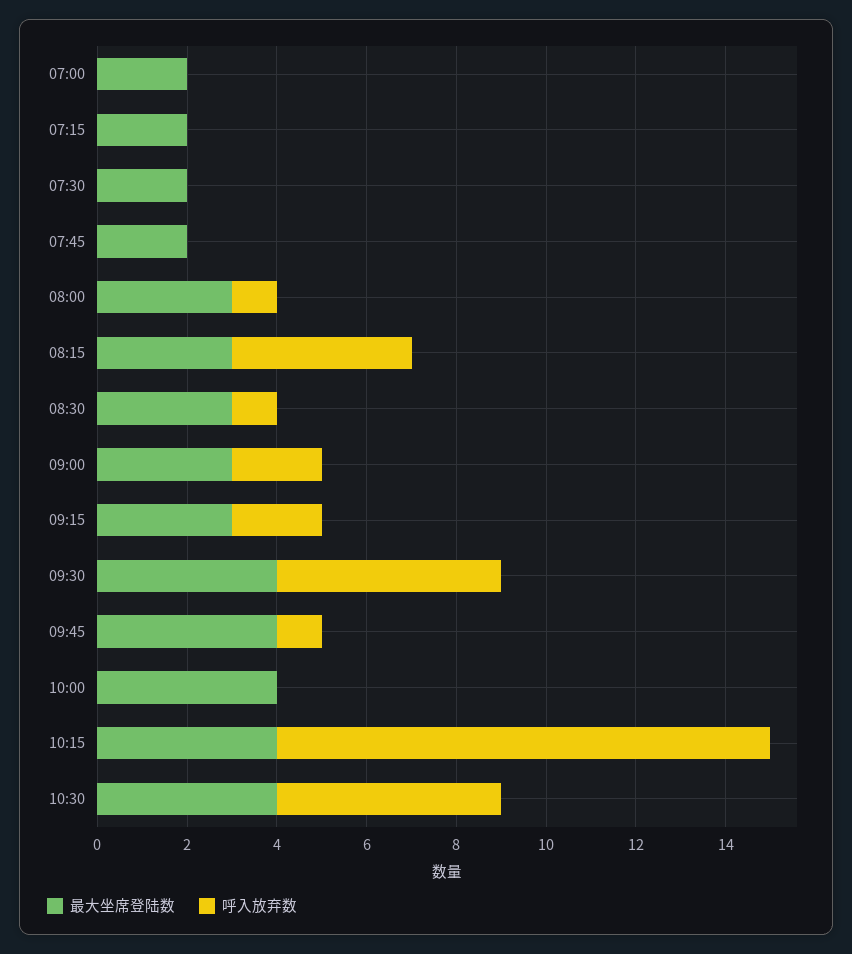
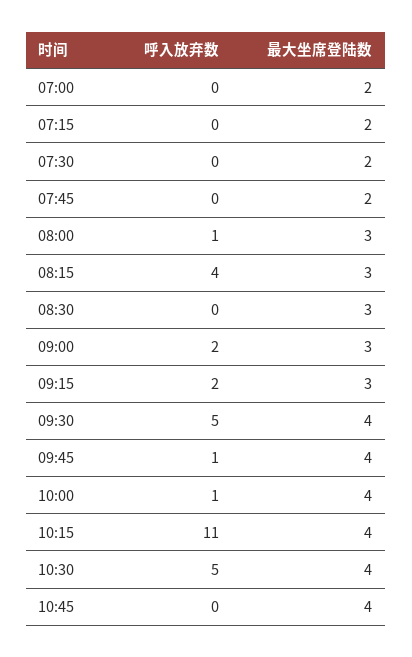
呼入放弃数, 08:30: 1 -> 0
呼入放弃数, 10:00: 0 -> 1
呼入放弃数, 10:45: none -> 0
最大坐席登陆数, 10:45: none -> 4

